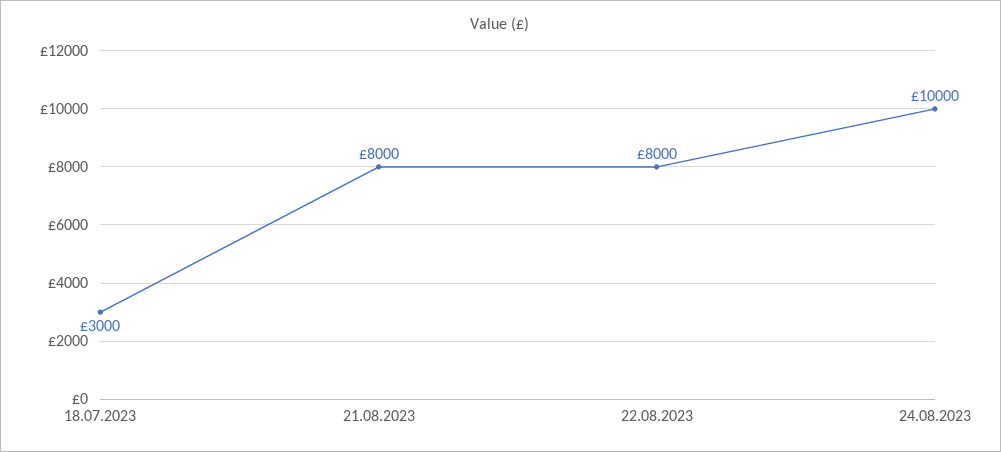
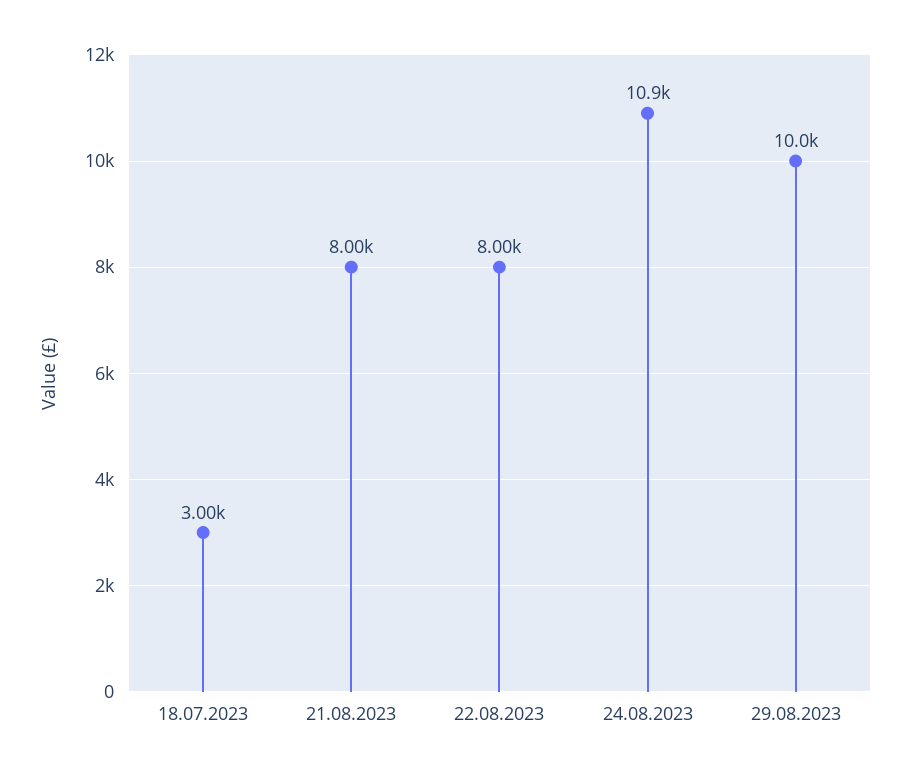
24.08.2023: 10000 -> 10900
29.08.2023: none -> 10000

